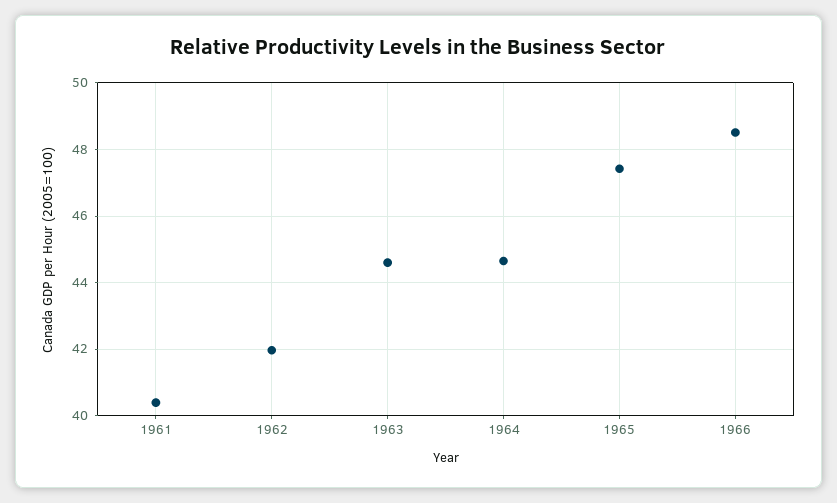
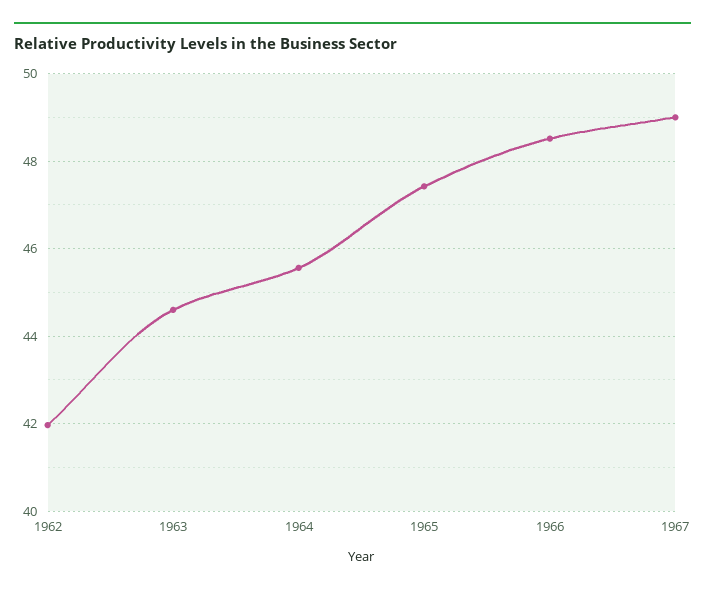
1961: 40.4 -> none
1964: 44.6 -> 45.6
1967: none -> 49

